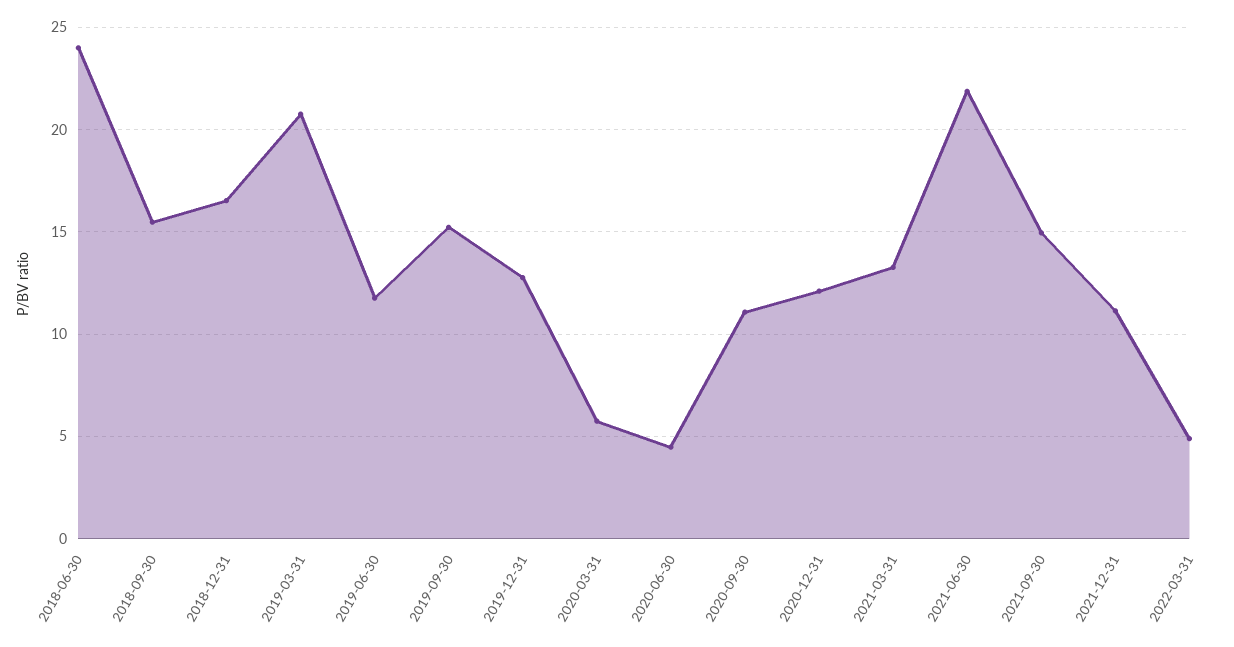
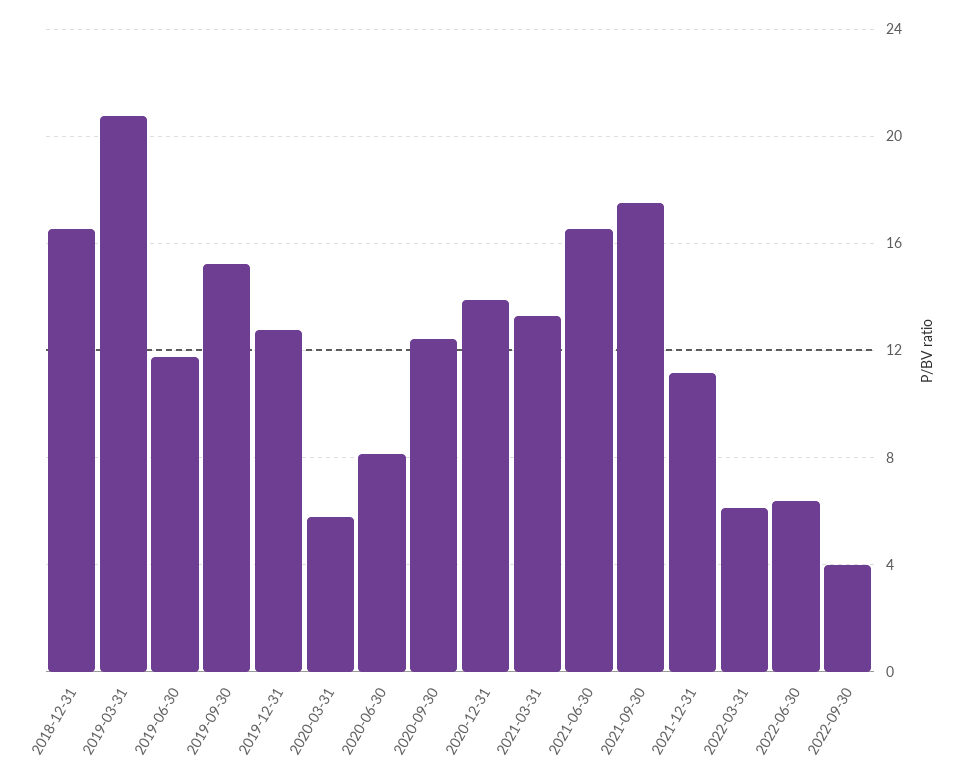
2018-06-30: 24 -> none
2018-09-30: 15.5 -> none
2020-06-30: 4.5 -> 8
2020-09-30: 11 -> 12.5
2020-12-31: 12 -> 14
2021-06-30: 22 -> 16.5
2021-09-30: 15 -> 17.5
2022-03-31: 5 -> 6
2022-06-30: none -> 6.5
2022-09-30: none -> 4

